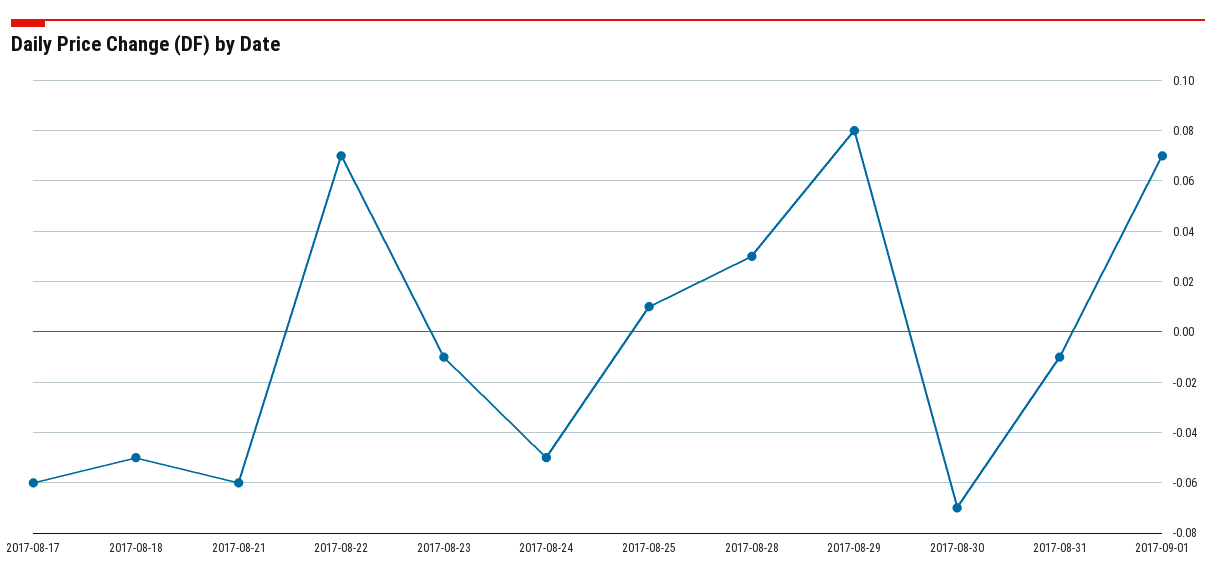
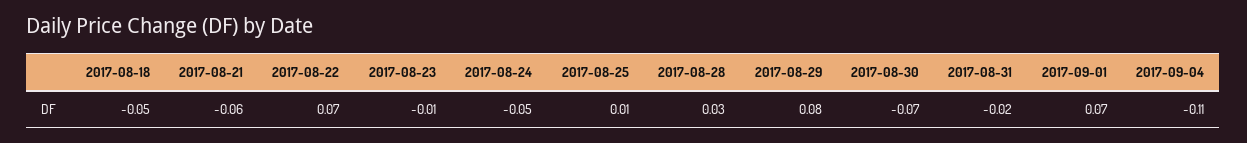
2017-08-17: -0.06 -> none
2017-08-31: -0.01 -> -0.02
2017-09-04: none -> -0.11

